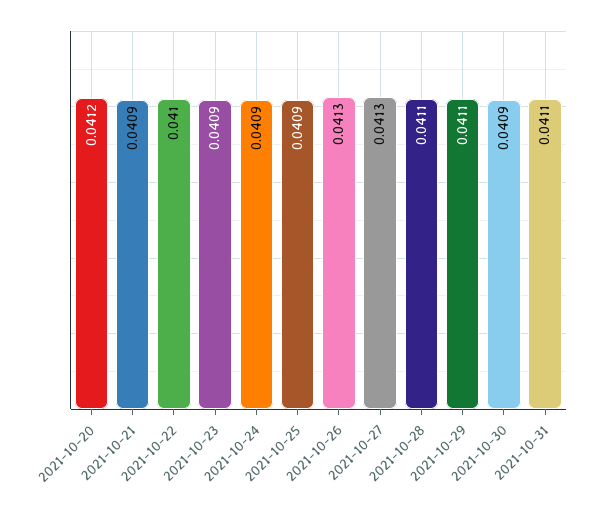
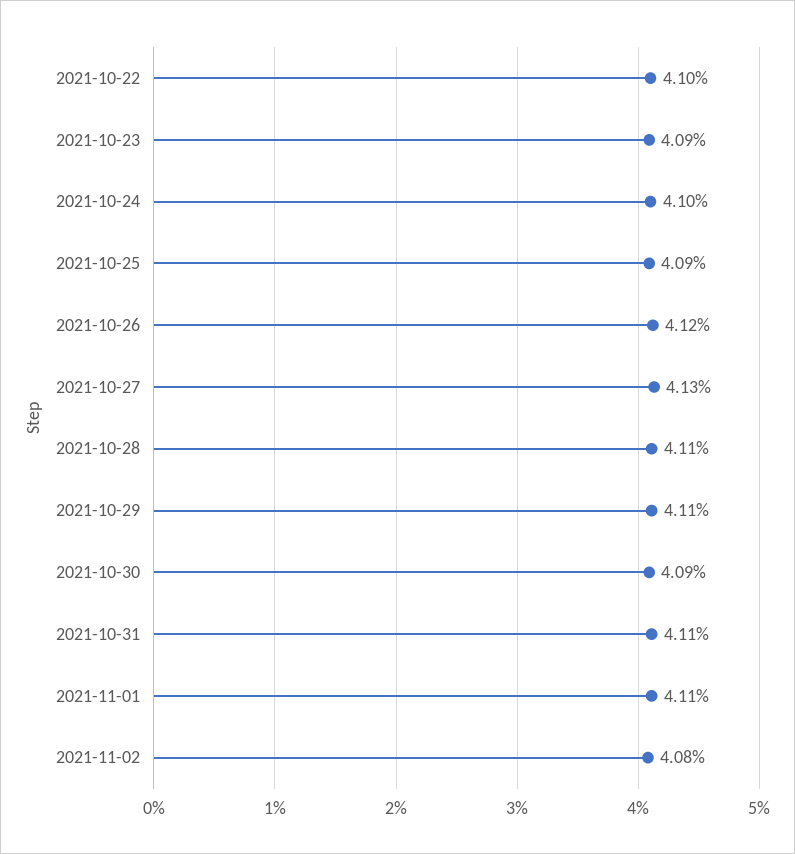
2021-10-20: 0.0412 -> none
2021-10-21: 0.0409 -> none
2021-10-24: 0.0409 -> 0.041
2021-10-26: 0.0413 -> 0.0412
2021-11-01: none -> 0.0411
2021-11-02: none -> 0.0408

